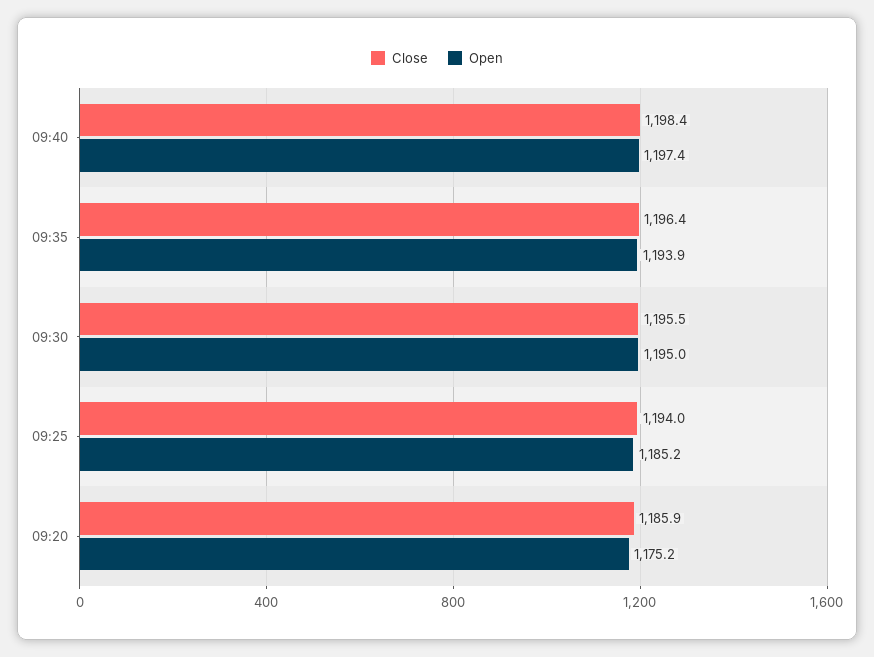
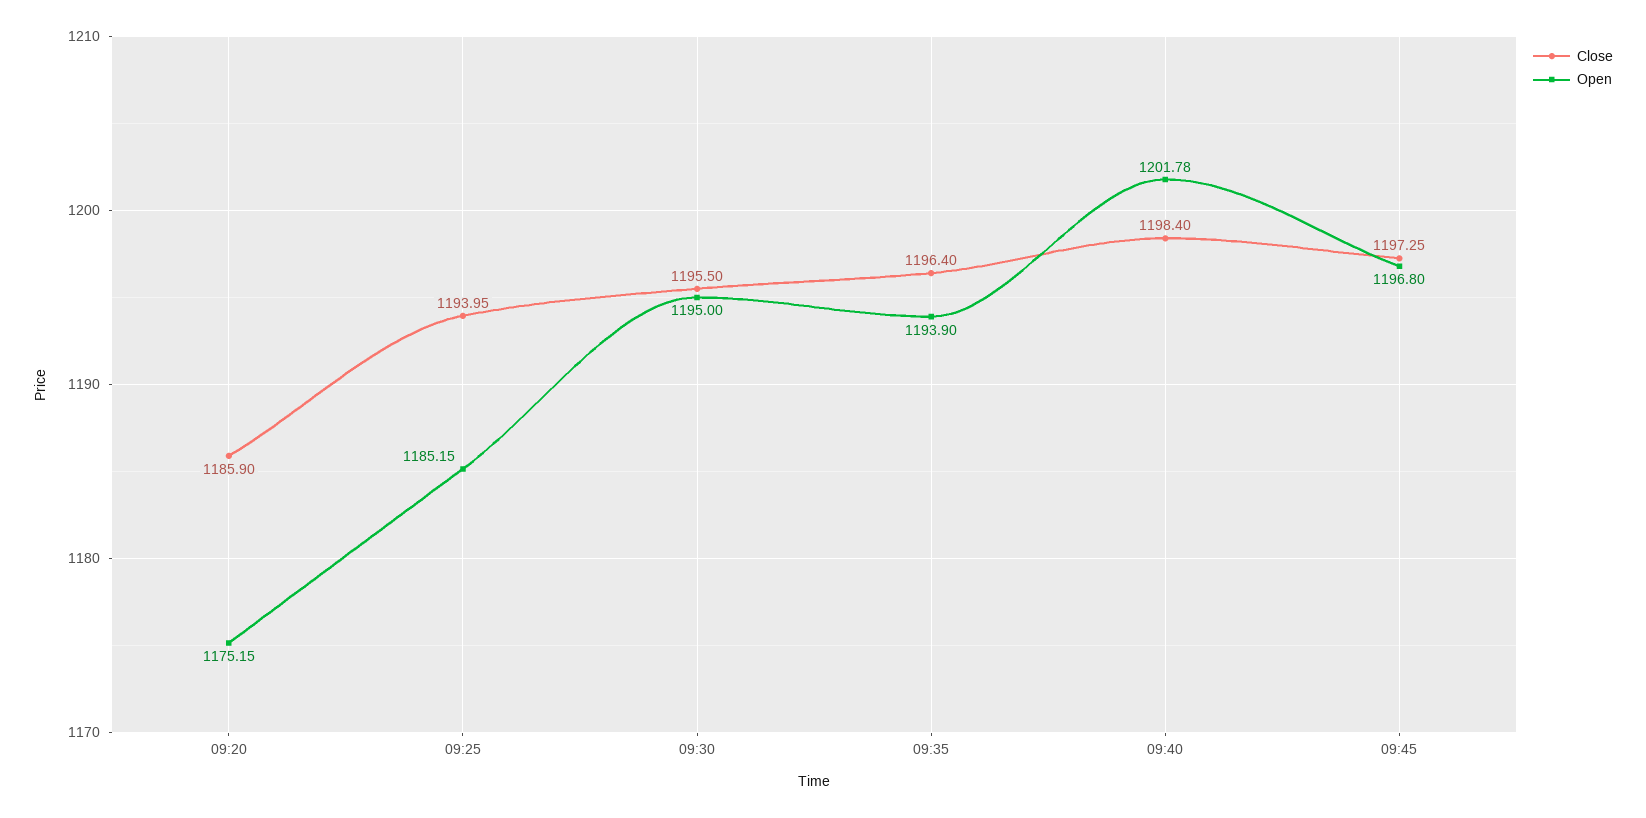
Open, 09:40: 1197.4 -> 1201.78
Close, 09:45: none -> 1197.25
Open, 09:45: none -> 1196.8

